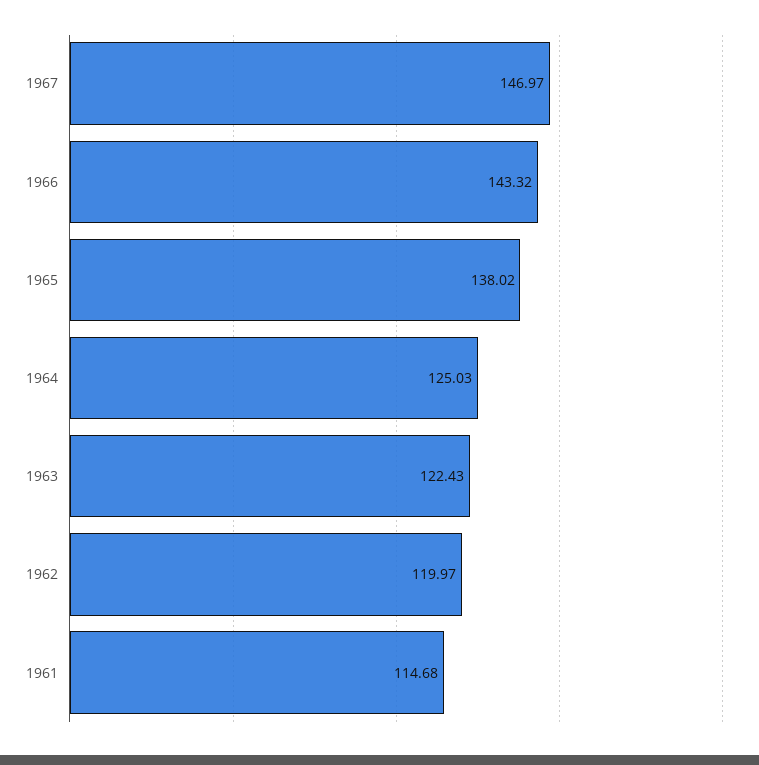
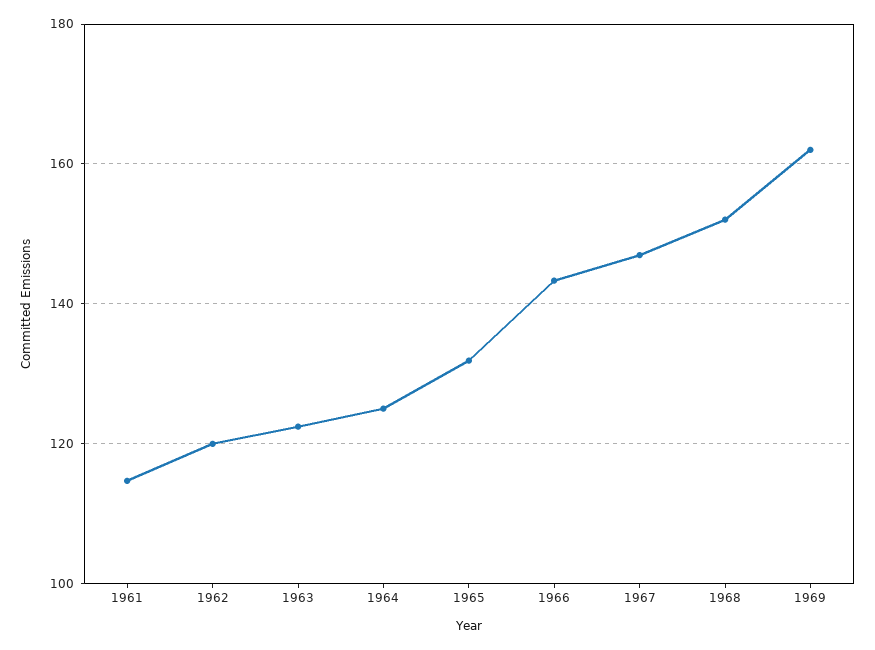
1965: 138.02 -> 132
1968: none -> 152
1969: none -> 162

